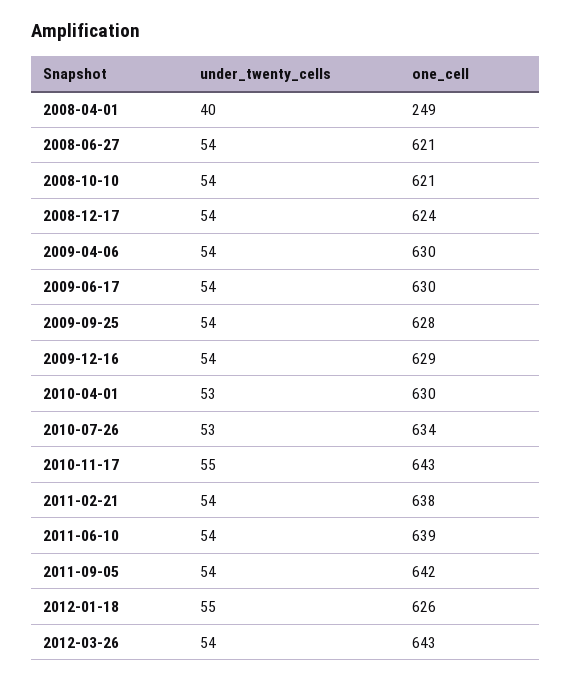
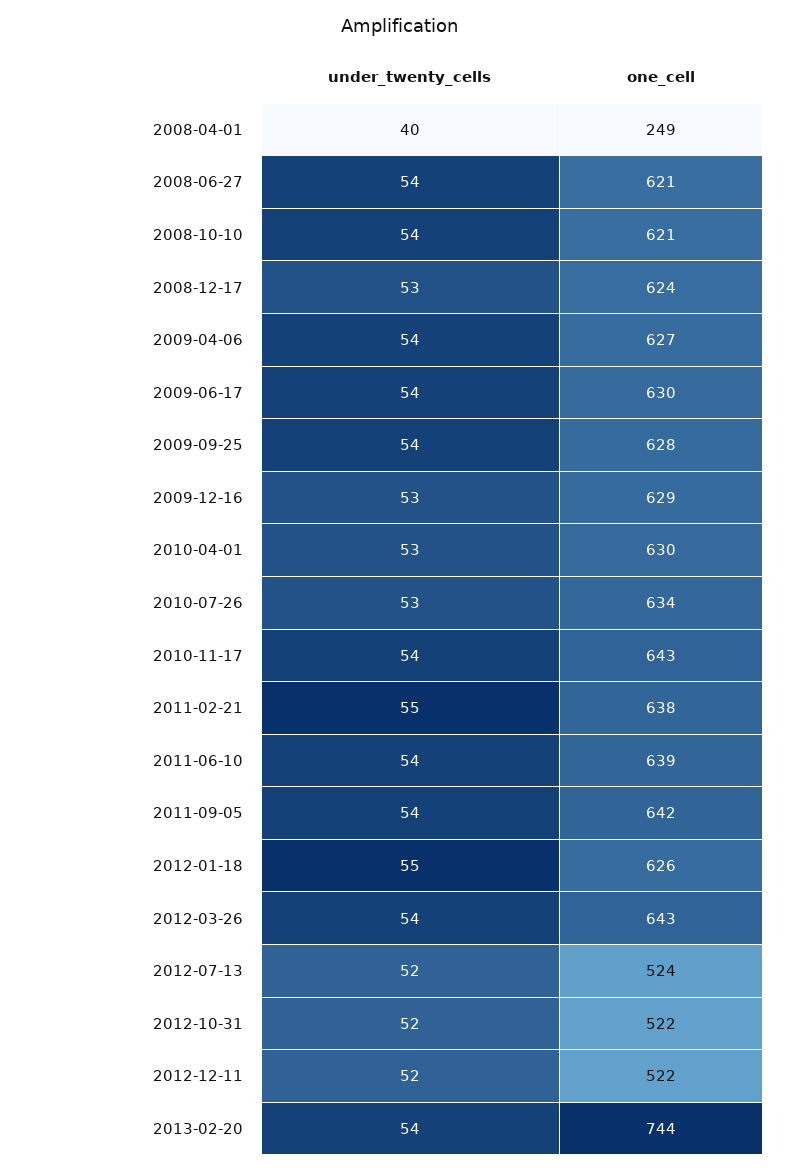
under_twenty_cells, 2008-12-17: 54 -> 53
one_cell, 2009-04-06: 630 -> 627
under_twenty_cells, 2009-12-16: 54 -> 53
under_twenty_cells, 2010-11-17: 55 -> 54
under_twenty_cells, 2011-02-21: 54 -> 55
under_twenty_cells, 2012-07-13: none -> 52
one_cell, 2012-07-13: none -> 524
under_twenty_cells, 2012-10-31: none -> 52
one_cell, 2012-10-31: none -> 522
under_twenty_cells, 2012-12-11: none -> 52
one_cell, 2012-12-11: none -> 522
under_twenty_cells, 2013-02-20: none -> 54
one_cell, 2013-02-20: none -> 744

